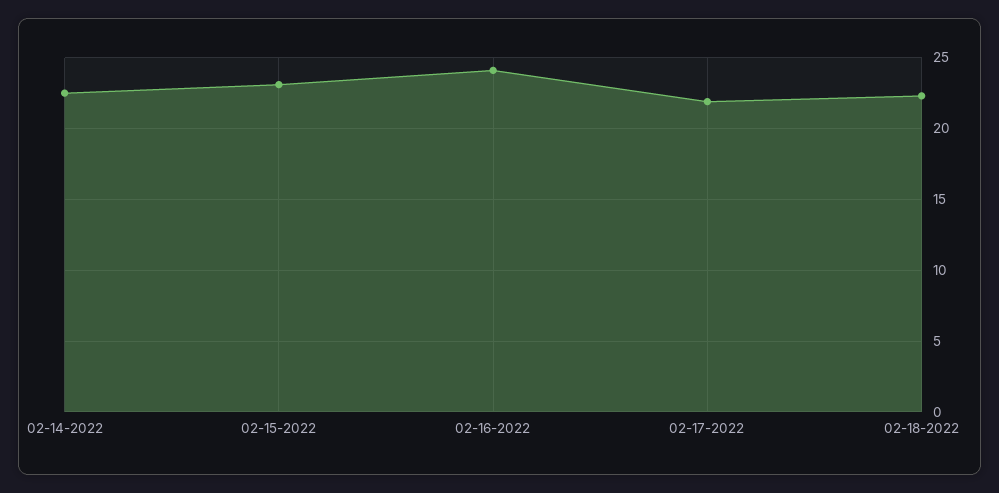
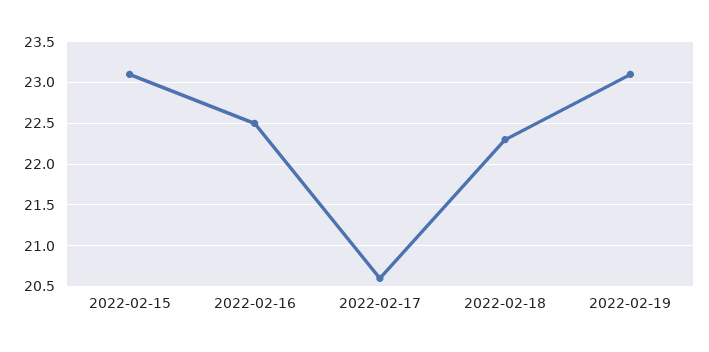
02-14-2022: 22.5 -> none
02-16-2022: 24 -> 22.5
02-17-2022: 22 -> 20.6
2022-02-19: none -> 23.1

